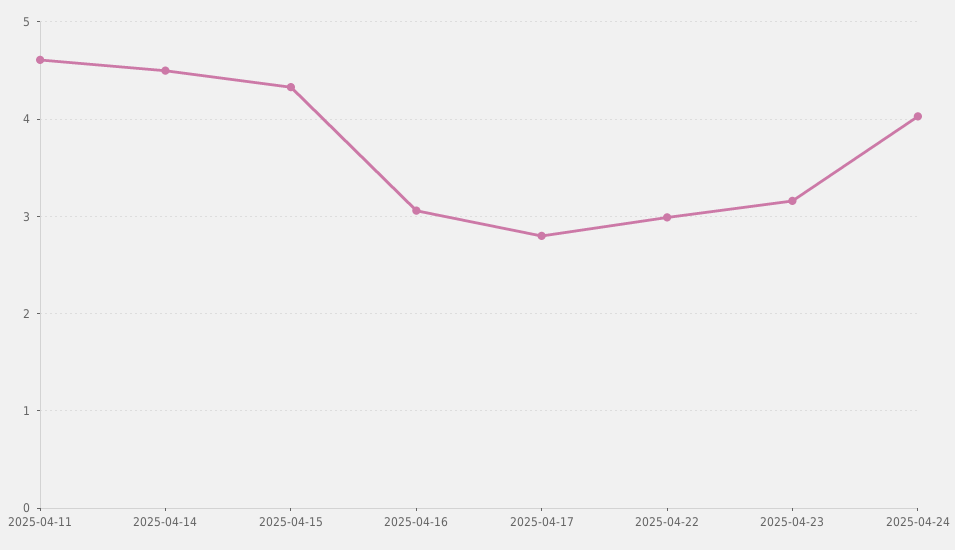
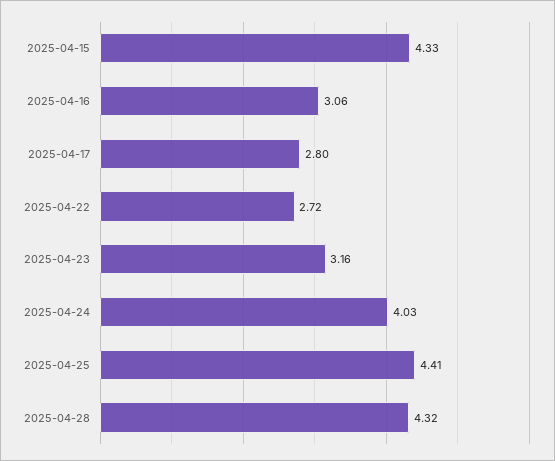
2025-04-11: 4.6 -> none
2025-04-14: 4.5 -> none
2025-04-22: 3 -> 2.72
2025-04-25: none -> 4.41
2025-04-28: none -> 4.32

